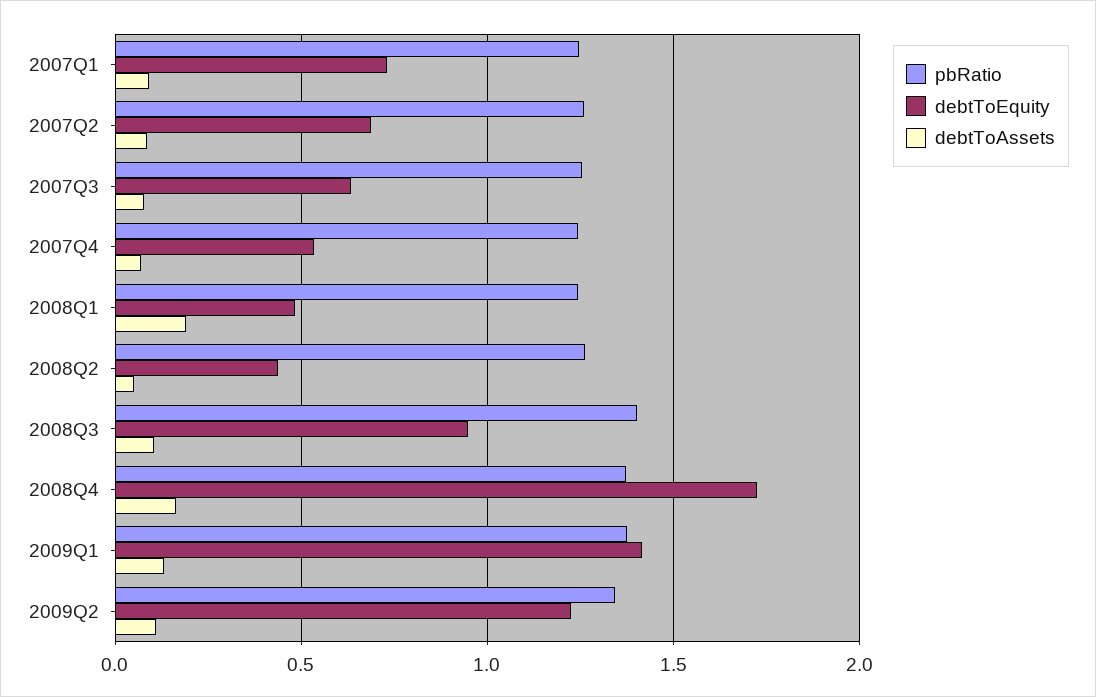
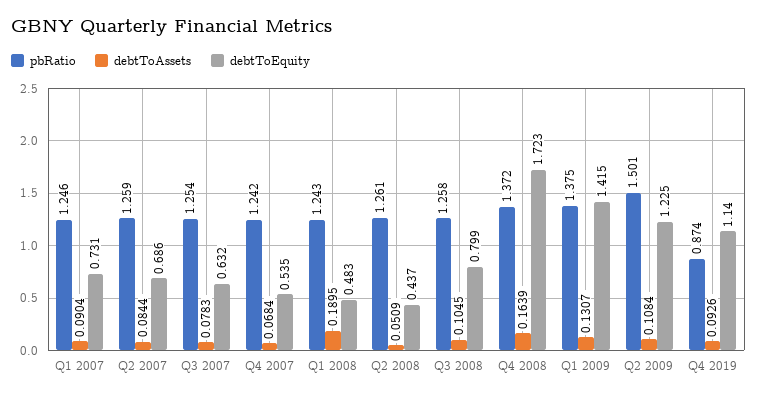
pbRatio, 2008Q3: 1.4 -> 1.258
debtToEquity, 2008Q3: 0.95 -> 0.799
pbRatio, 2009Q2: 1.35 -> 1.501
pbRatio, Q4 2019: none -> 0.874
debtToAssets, Q4 2019: none -> 0.0926
debtToEquity, Q4 2019: none -> 1.14

